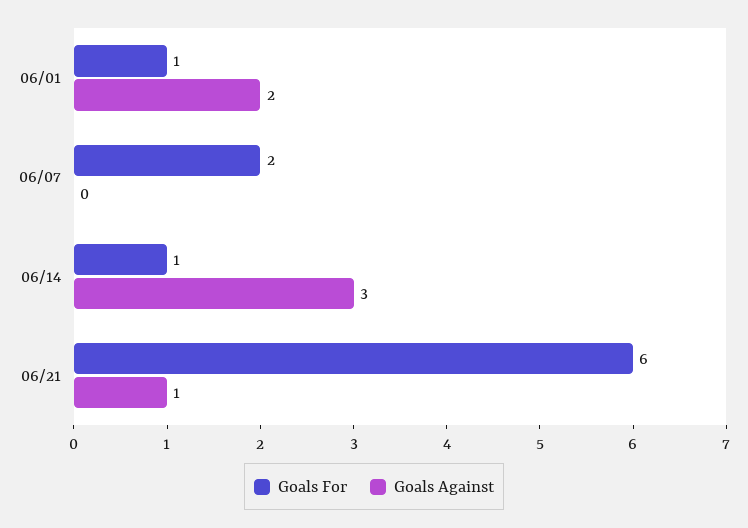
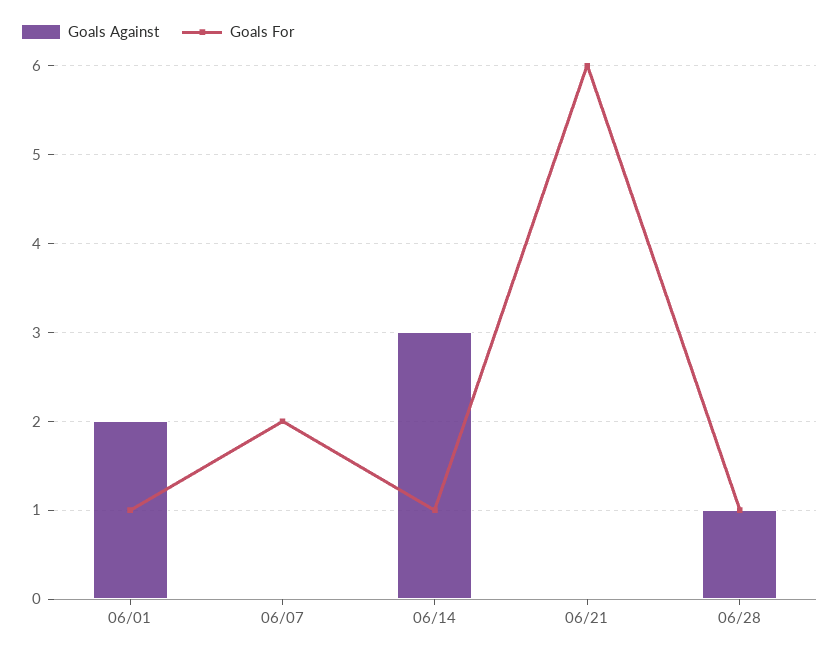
Goals Against, 06/21: 1 -> 0
Goals Against, 06/28: none -> 1
Goals For, 06/28: none -> 1

